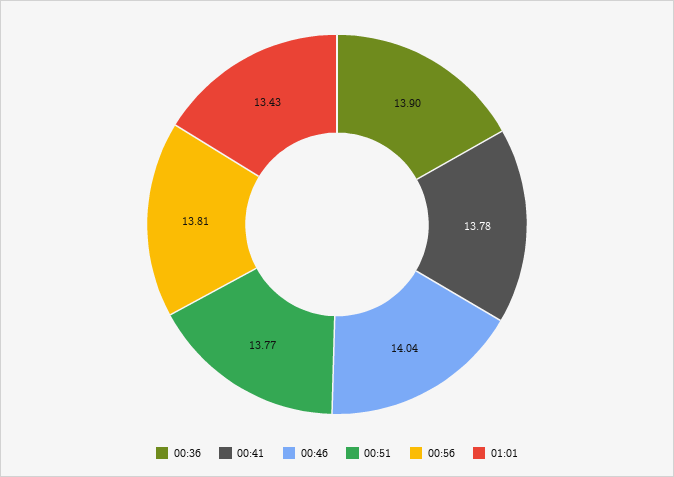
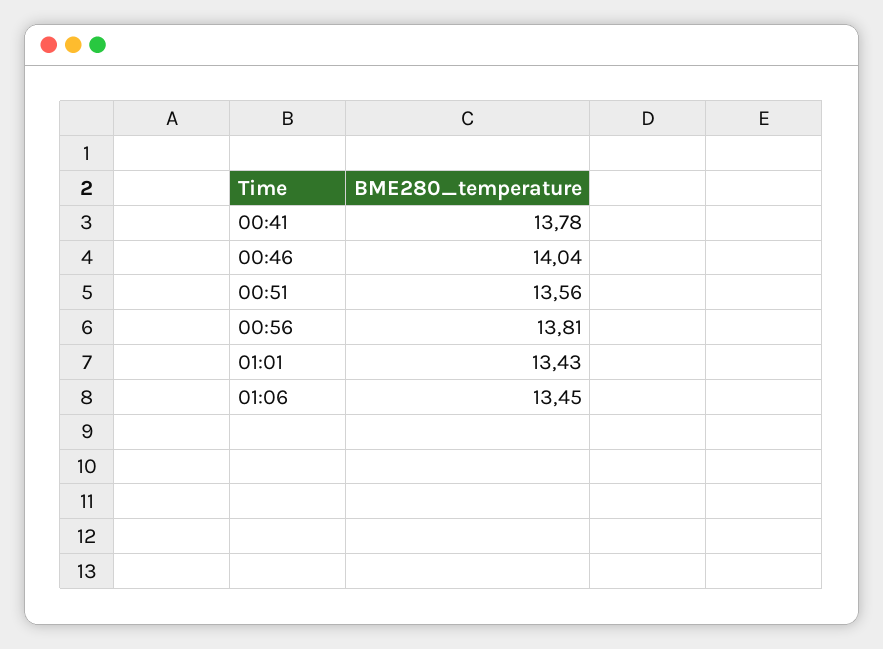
00:36: 13.9 -> none
00:51: 13.77 -> 13.56
01:06: none -> 13.45

